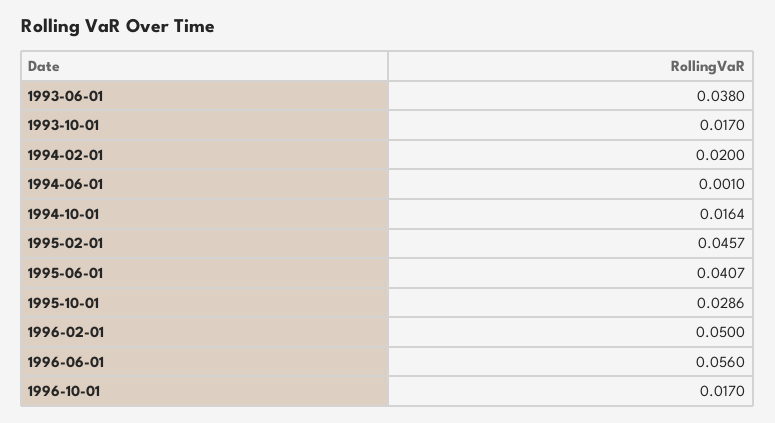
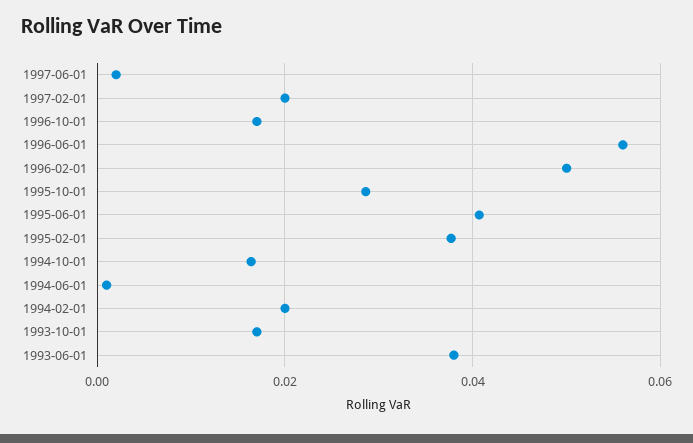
1995-02-01: 0.0457 -> 0.038
1997-06-01: none -> 0.002
1997-02-01: none -> 0.02

